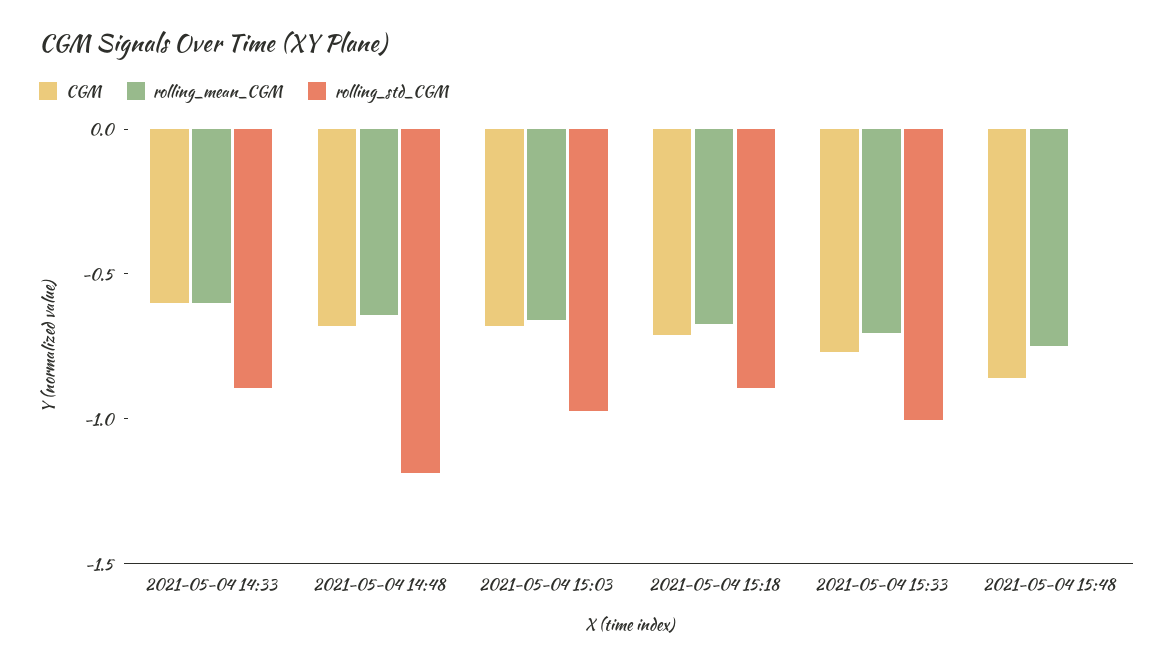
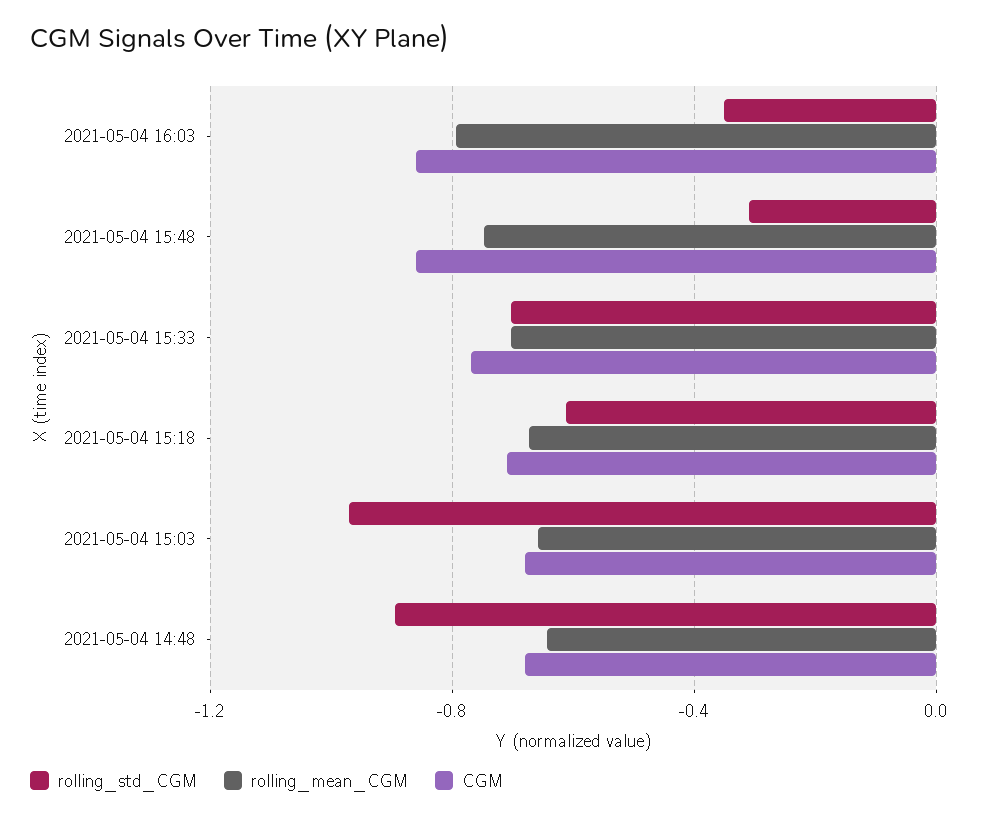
CGM, 2021-05-04 14:33: -0.6 -> none
rolling_mean_CGM, 2021-05-04 14:33: -0.6 -> none
rolling_std_CGM, 2021-05-04 14:33: -0.9 -> none
rolling_std_CGM, 2021-05-04 14:48: -1.2 -> -0.9
rolling_std_CGM, 2021-05-04 15:18: -0.9 -> -0.6
rolling_std_CGM, 2021-05-04 15:33: -1 -> -0.7
rolling_std_CGM, 2021-05-04 15:48: 0 -> -0.3
rolling_std_CGM, 2021-05-04 16:03: none -> -0.35
rolling_mean_CGM, 2021-05-04 16:03: none -> -0.8
CGM, 2021-05-04 16:03: none -> -0.85

